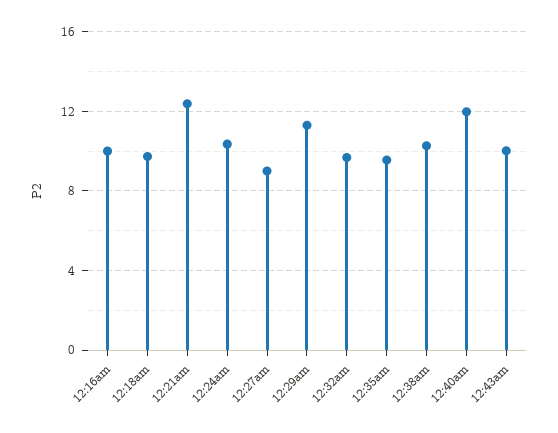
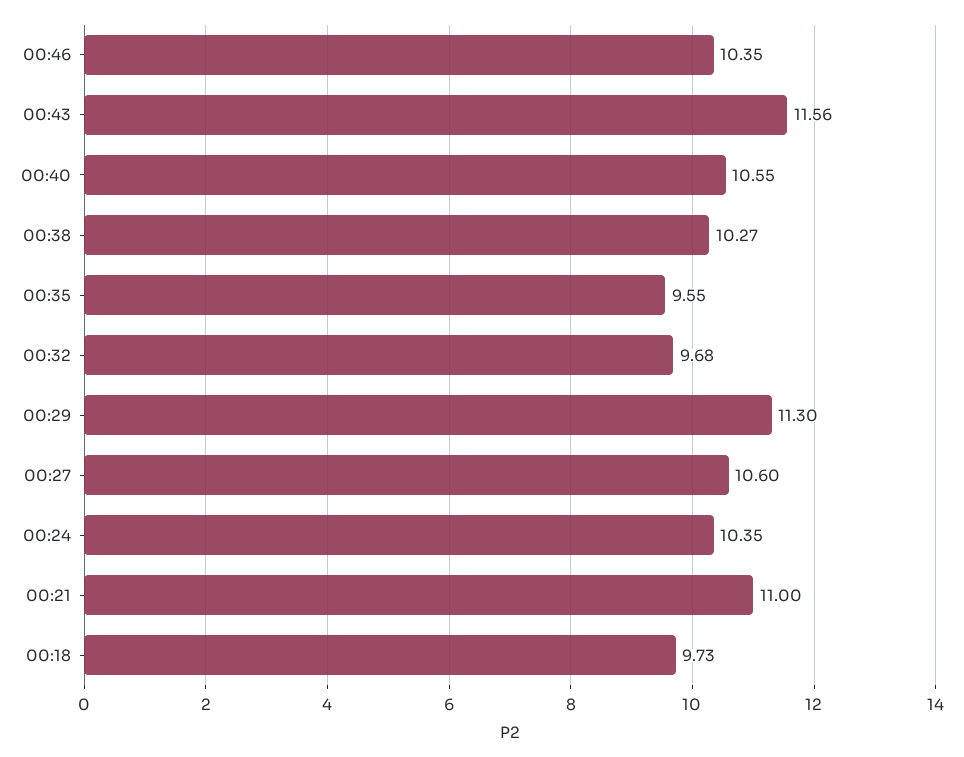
12:16am: 10 -> none
12:21am: 12.5 -> 11
12:27am: 9 -> 10.6
12:40am: 12 -> 10.55
12:43am: 10 -> 11.56
00:46: none -> 10.35

